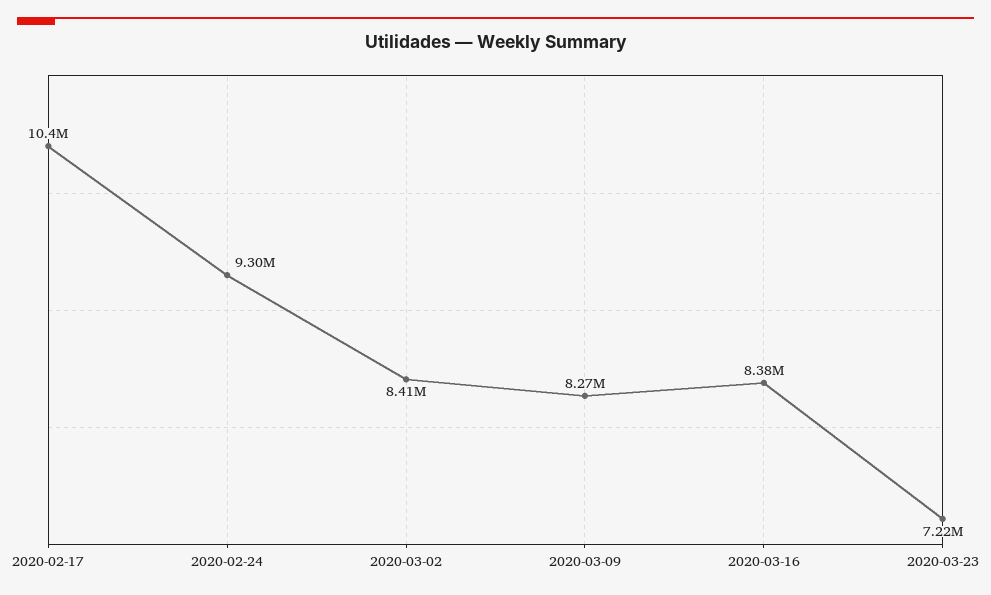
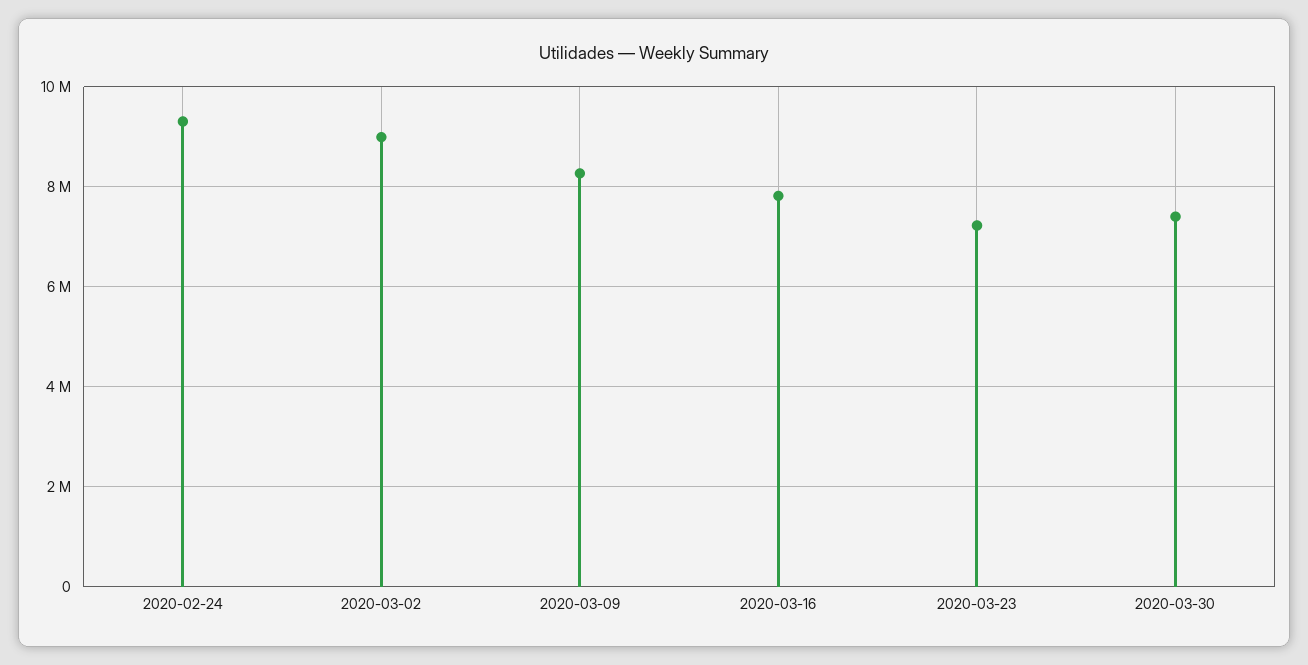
2020-02-17: 10400000 -> none
2020-03-02: 8410000 -> 9000000
2020-03-16: 8380000 -> 7800000
2020-03-30: none -> 7400000

